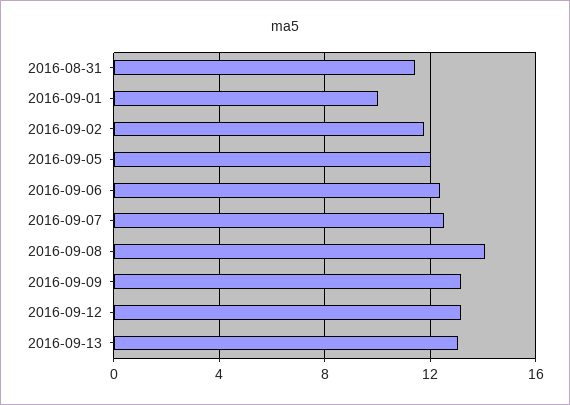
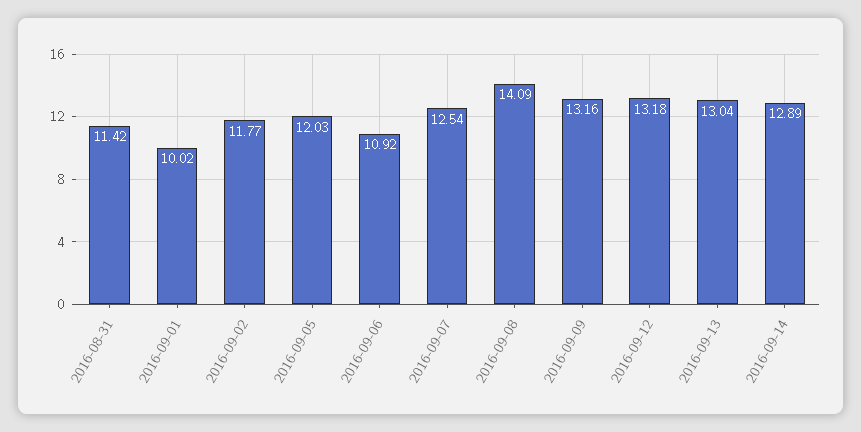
2016-09-06: 12.5 -> 10.92
2016-09-14: none -> 12.89

